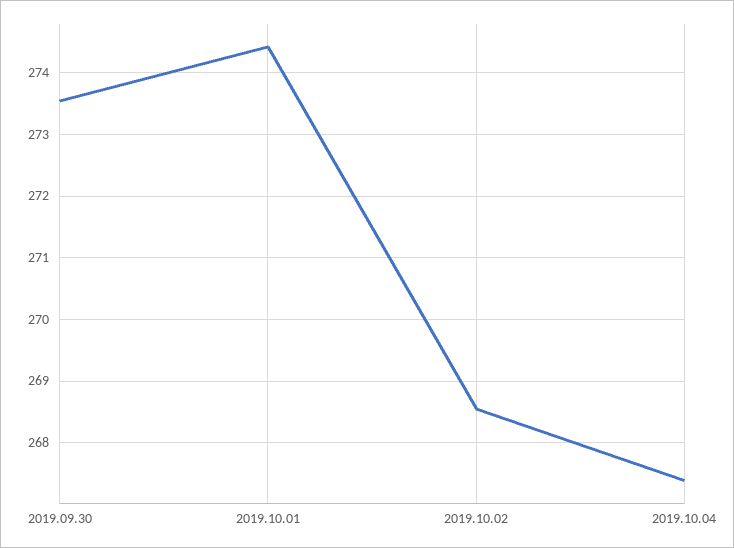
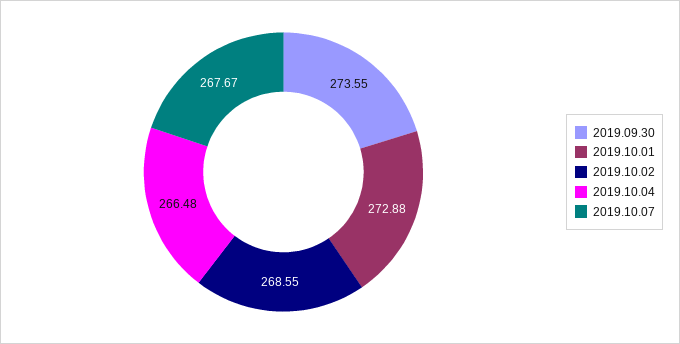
2019.10.01: 274.4 -> 272.88
2019.10.04: 267.4 -> 266.48
2019.10.07: none -> 267.67

